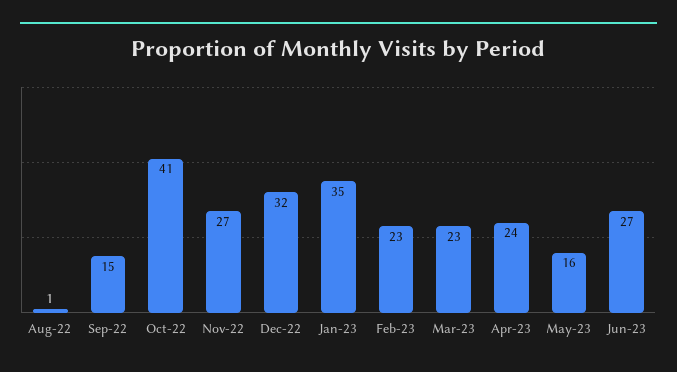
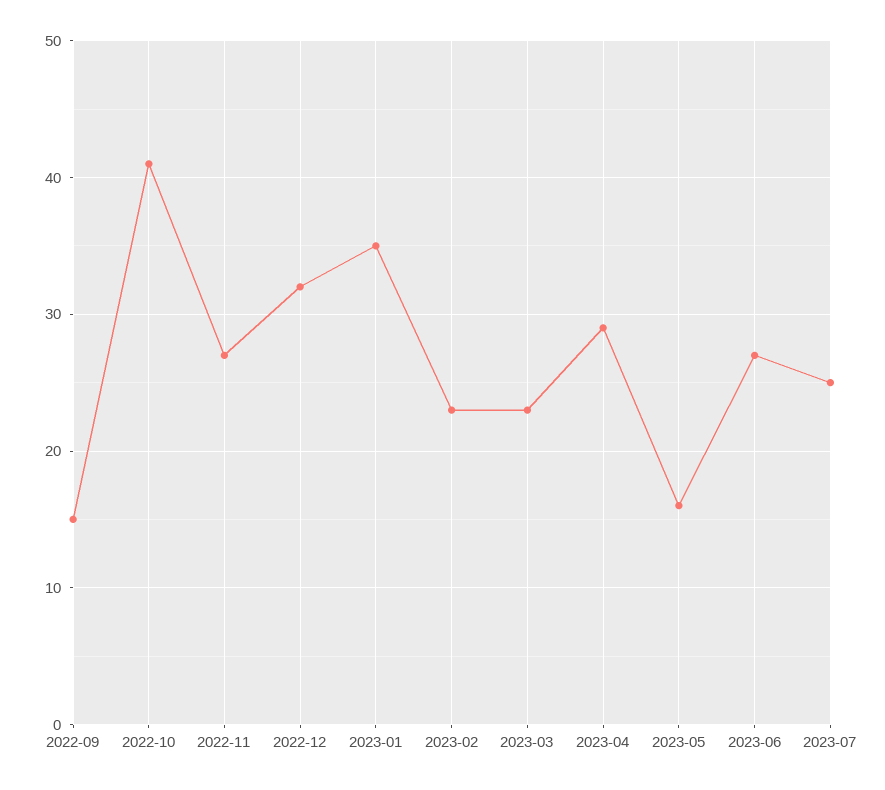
Aug-22: 1 -> none
Apr-23: 24 -> 29
2023-07: none -> 25

